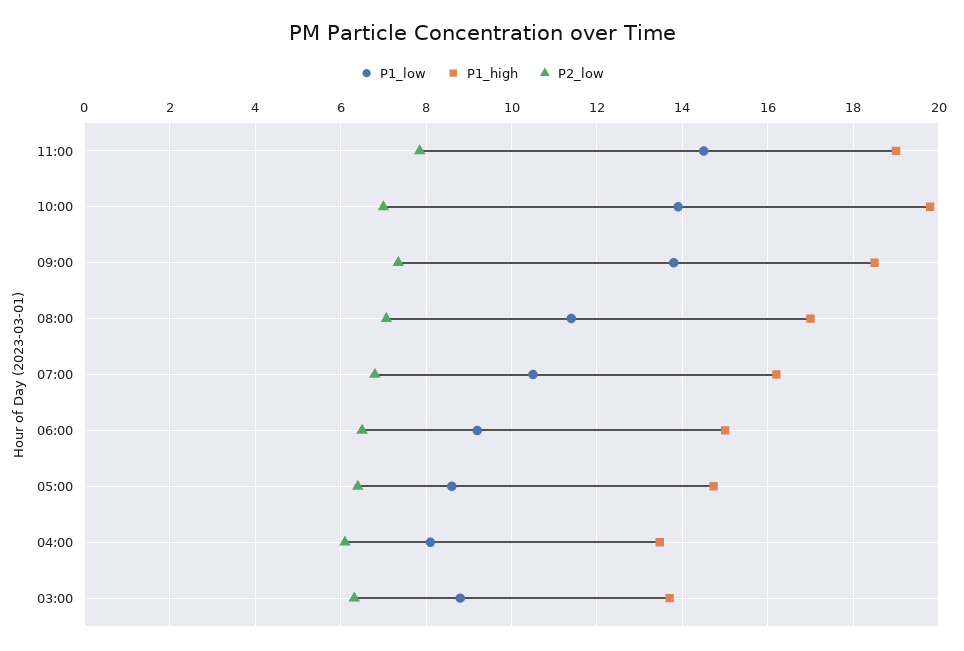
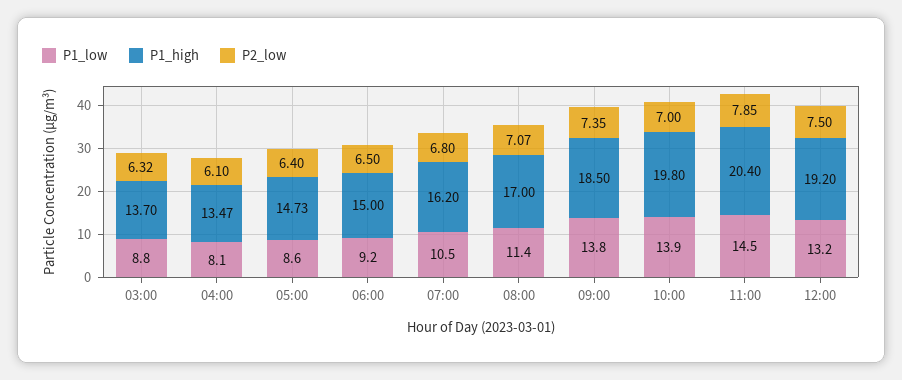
P1_high, 11:00: 19 -> 20.4
P1_low, 12:00: none -> 13.2
P1_high, 12:00: none -> 19.2
P2_low, 12:00: none -> 7.5

